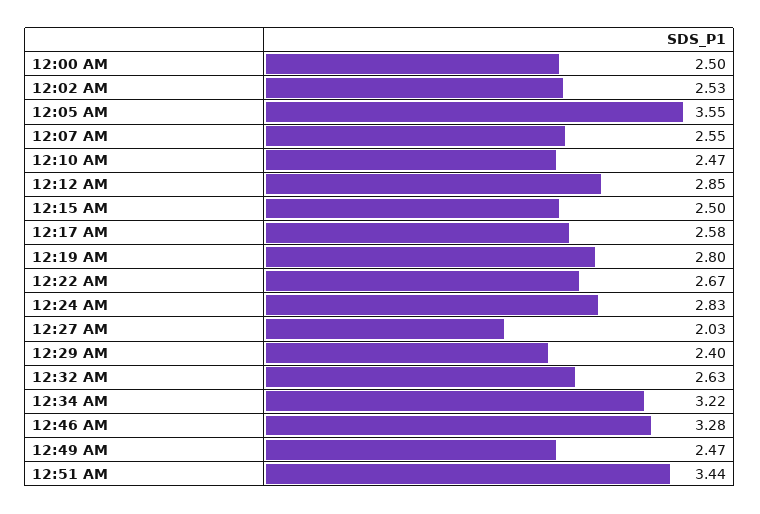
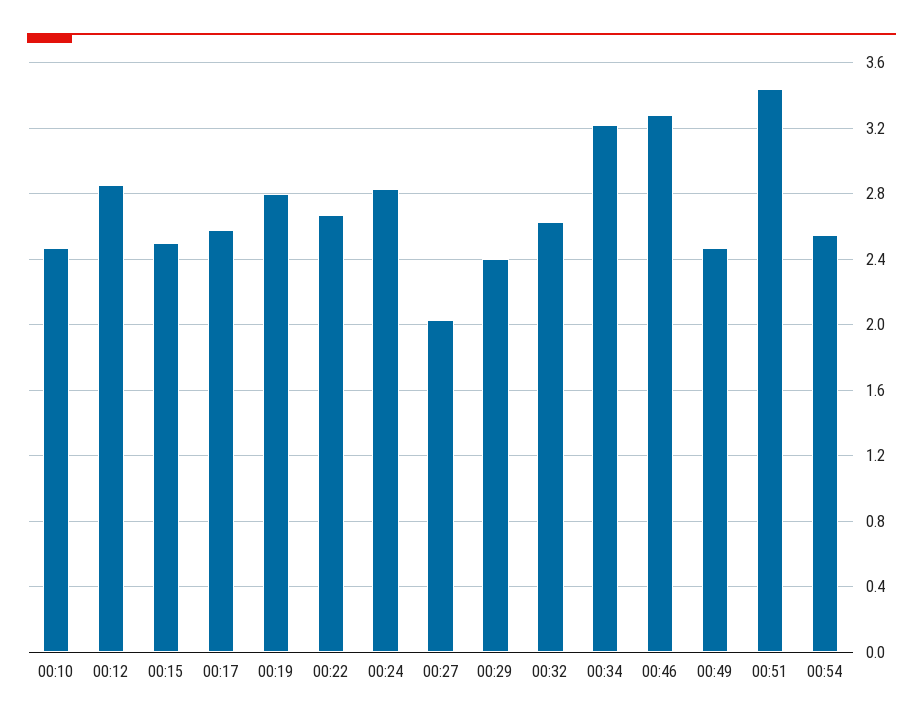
12:00 AM: 2.5 -> none
12:02 AM: 2.53 -> none
12:05 AM: 3.55 -> none
12:07 AM: 2.55 -> none
00:54: none -> 2.55

